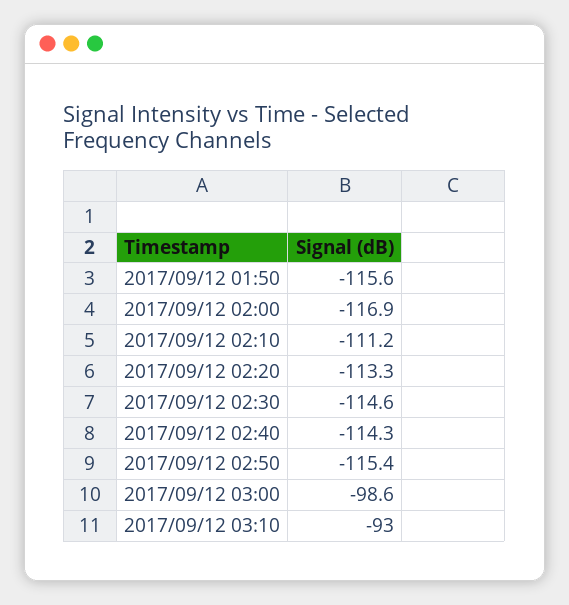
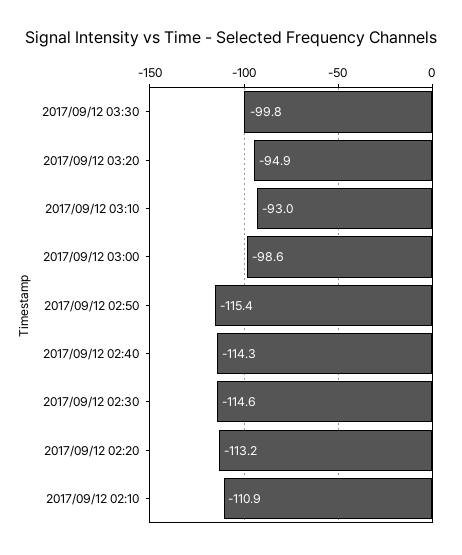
2017/09/12 01:50: -115.6 -> none
2017/09/12 02:00: -116.9 -> none
2017/09/12 02:10: -111.2 -> -110.9
2017/09/12 02:20: -113.3 -> -113.2
2017/09/12 03:30: none -> -99.8
2017/09/12 03:20: none -> -94.9

